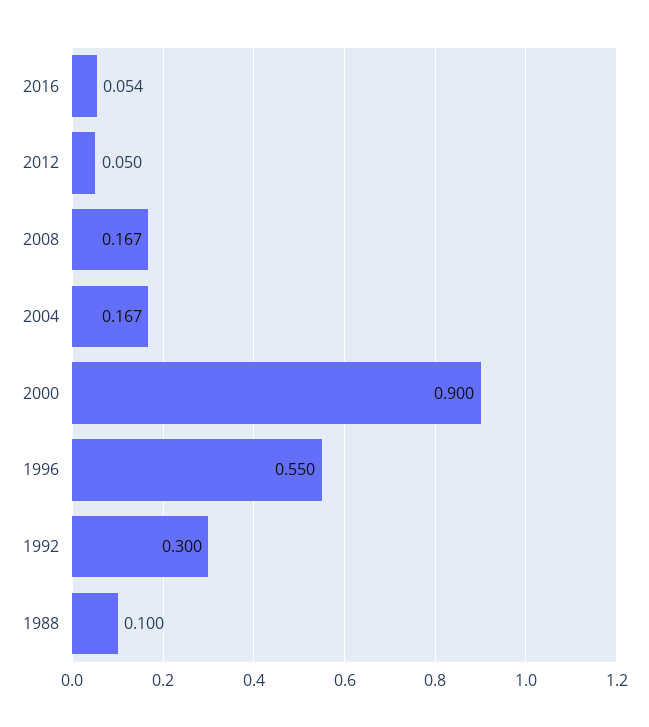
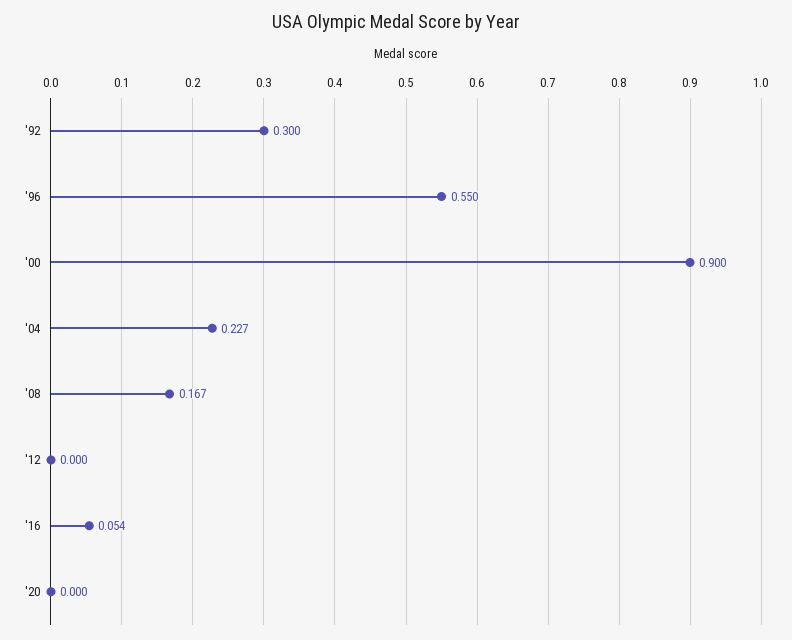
2012: 0.05 -> 0
2004: 0.167 -> 0.227
1988: 0.1 -> none
'20: none -> 0

